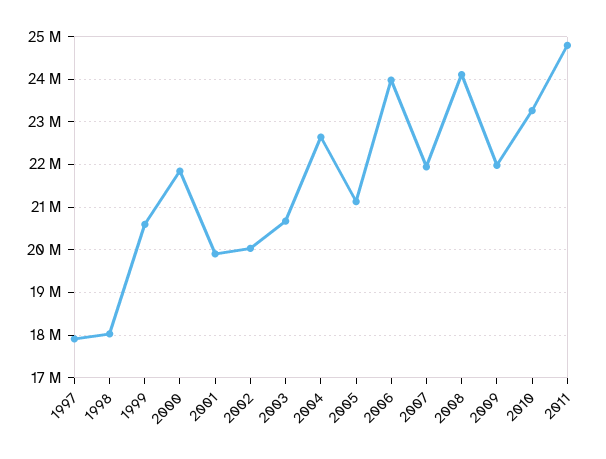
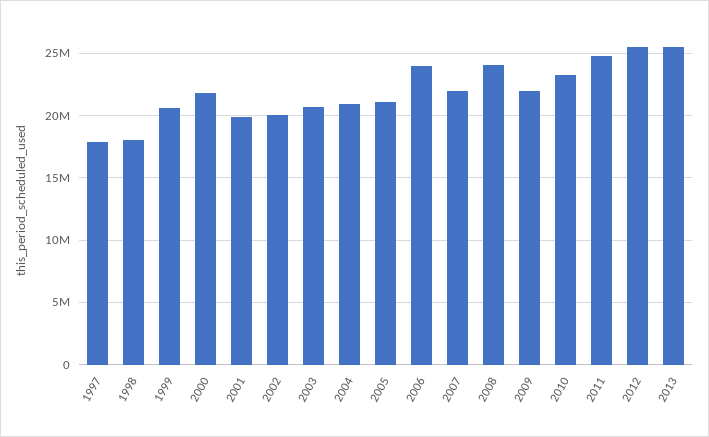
2004: 22600000 -> 21000000
2012: none -> 25500000
2013: none -> 25500000

